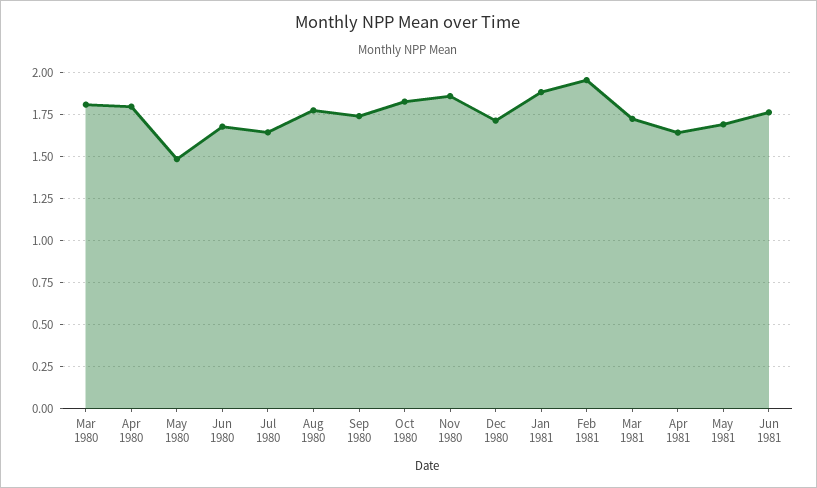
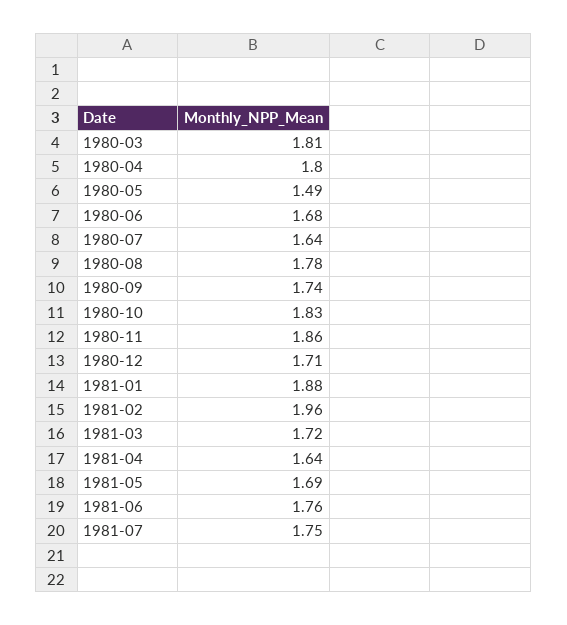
1981-07: none -> 1.75

